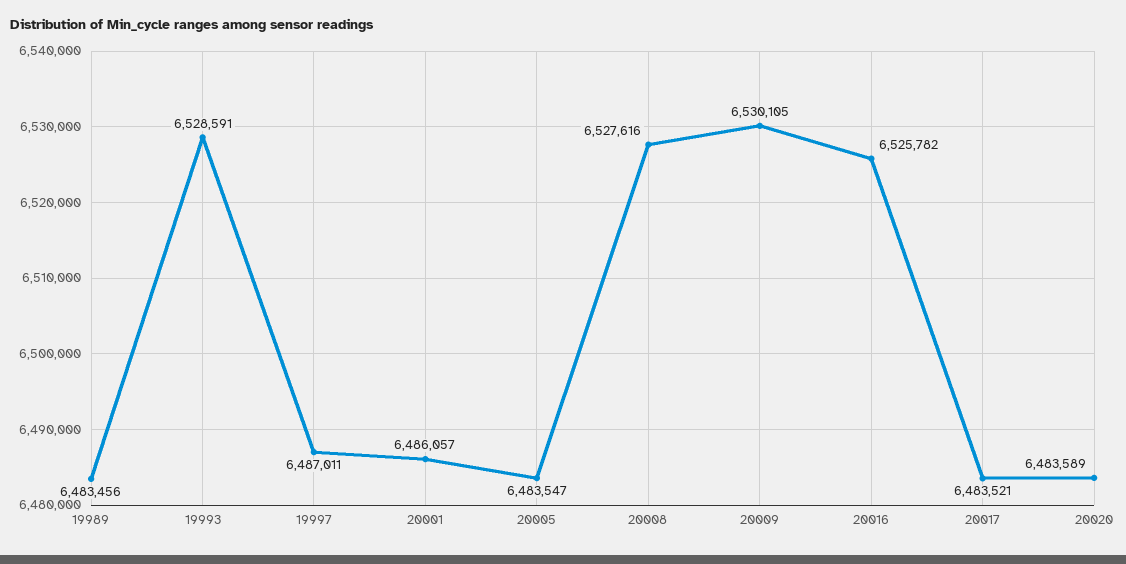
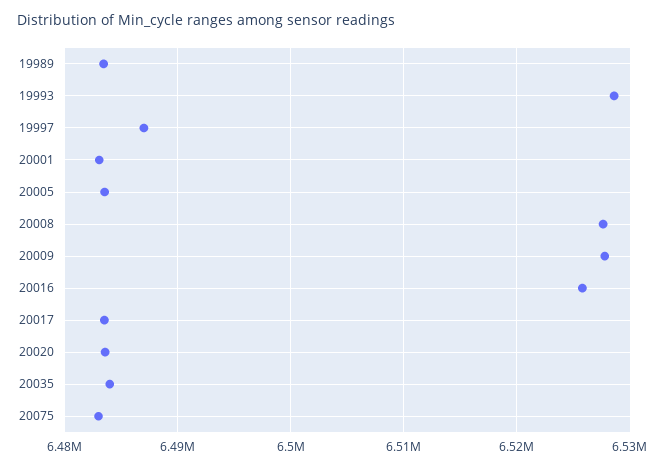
20001: 6486057 -> 6483000
20009: 6530105 -> 6528000
20035: none -> 6484000
20075: none -> 6483000

